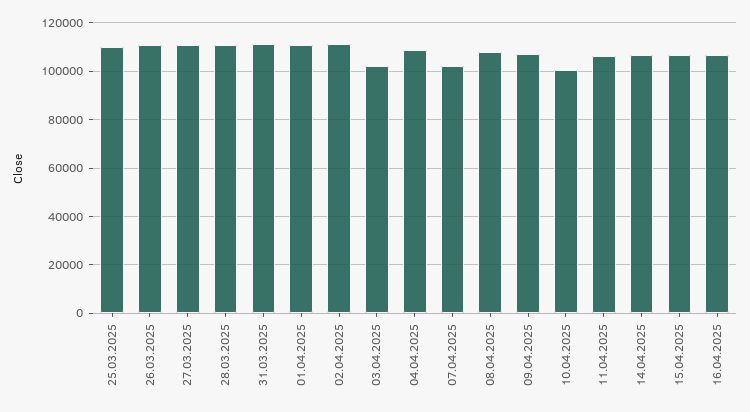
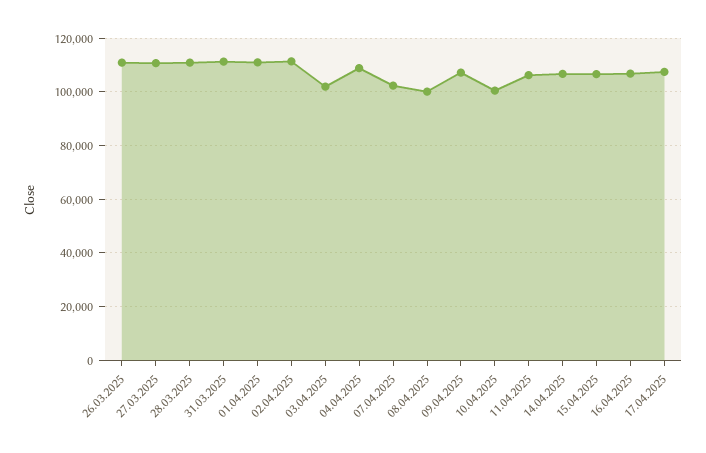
25.03.2025: 110000 -> none
08.04.2025: 107500 -> 100000
17.04.2025: none -> 107500

